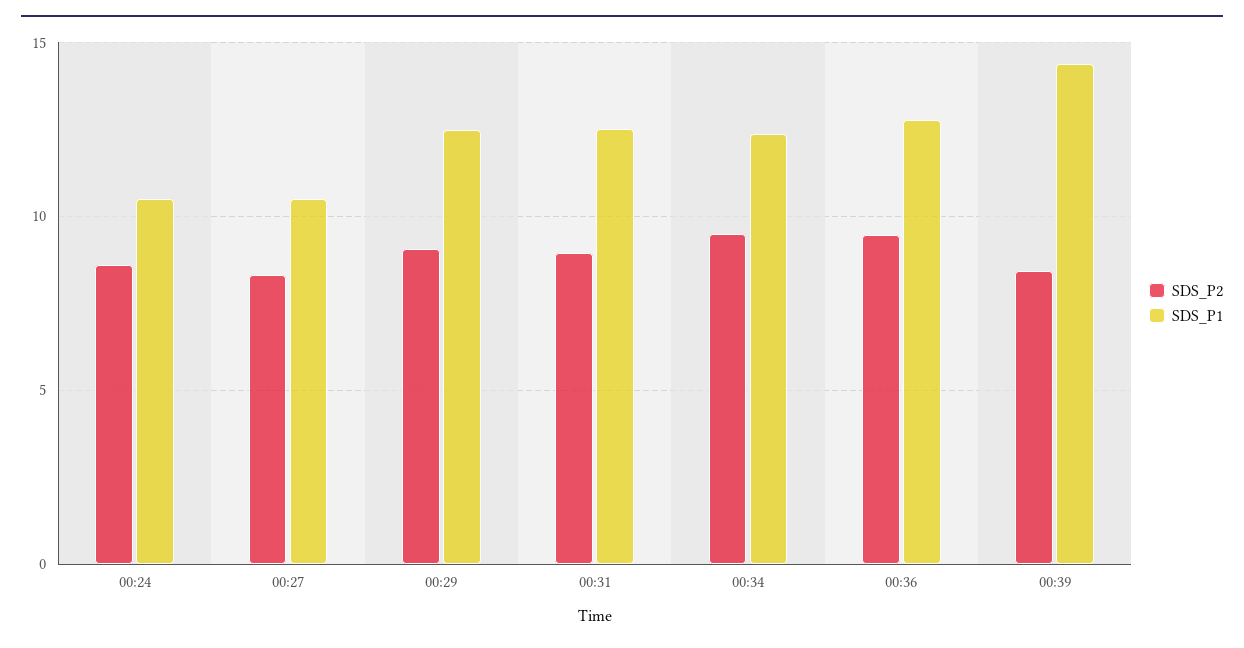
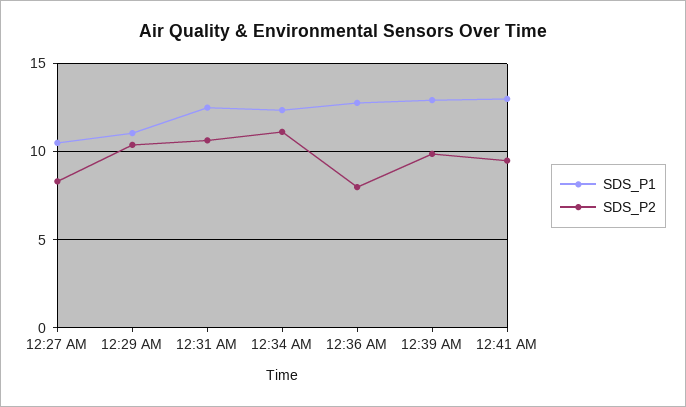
SDS_P2, 00:24: 8.5 -> none
SDS_P1, 00:24: 10.5 -> none
SDS_P2, 00:29: 9 -> 10.5
SDS_P1, 00:29: 12.5 -> 11
SDS_P2, 00:31: 9 -> 10.5
SDS_P2, 00:34: 9.5 -> 11
SDS_P2, 00:36: 9.5 -> 8
SDS_P2, 00:39: 8.5 -> 10
SDS_P1, 00:39: 14.5 -> 13
SDS_P1, 12:41 AM: none -> 13
SDS_P2, 12:41 AM: none -> 9.5

